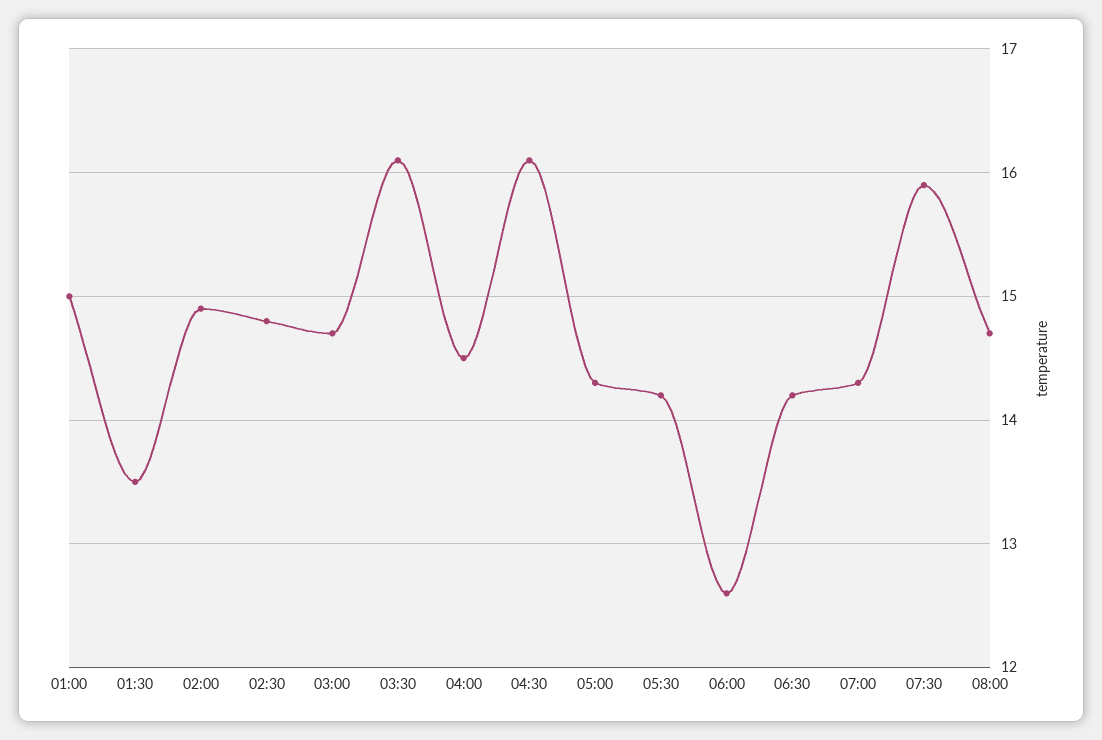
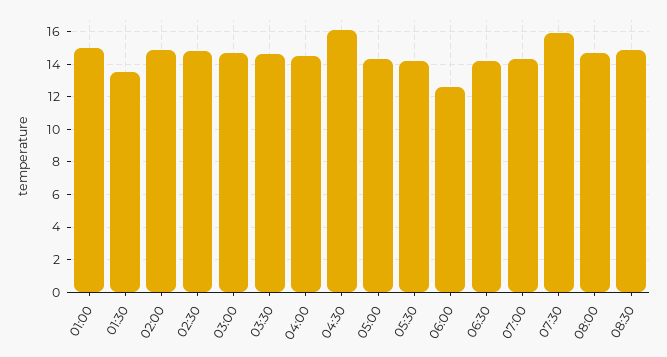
03:30: 16.1 -> 14.5
08:30: none -> 15

